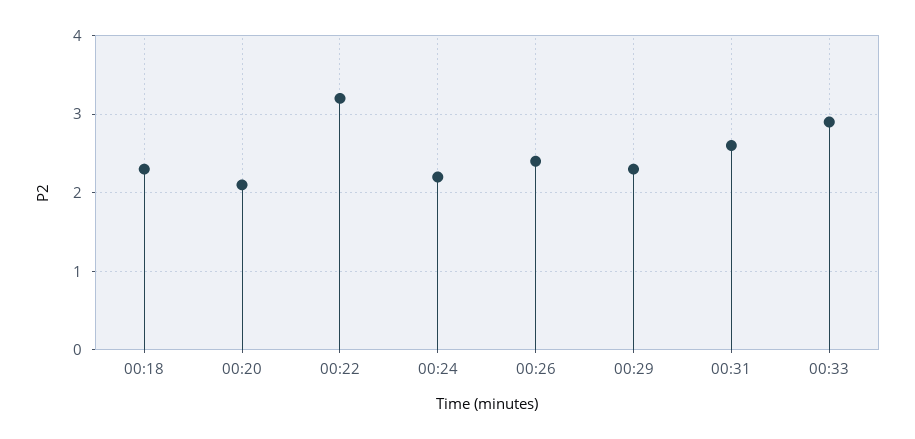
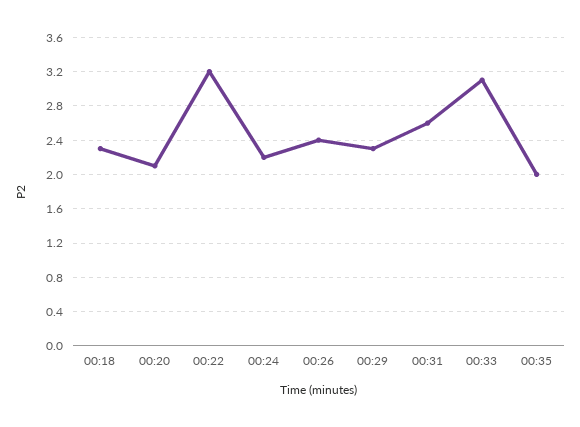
00:33: 2.9 -> 3.1
00:35: none -> 2

